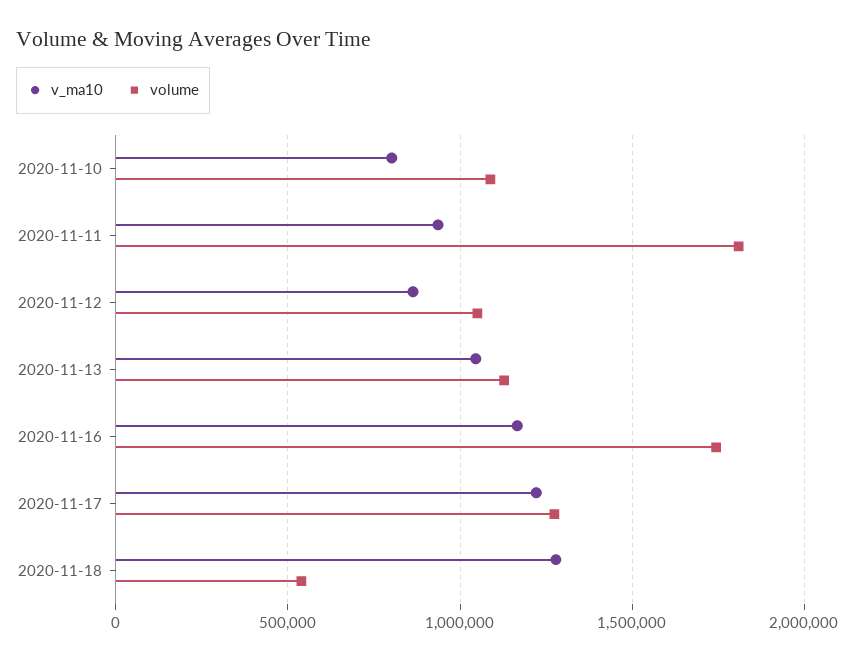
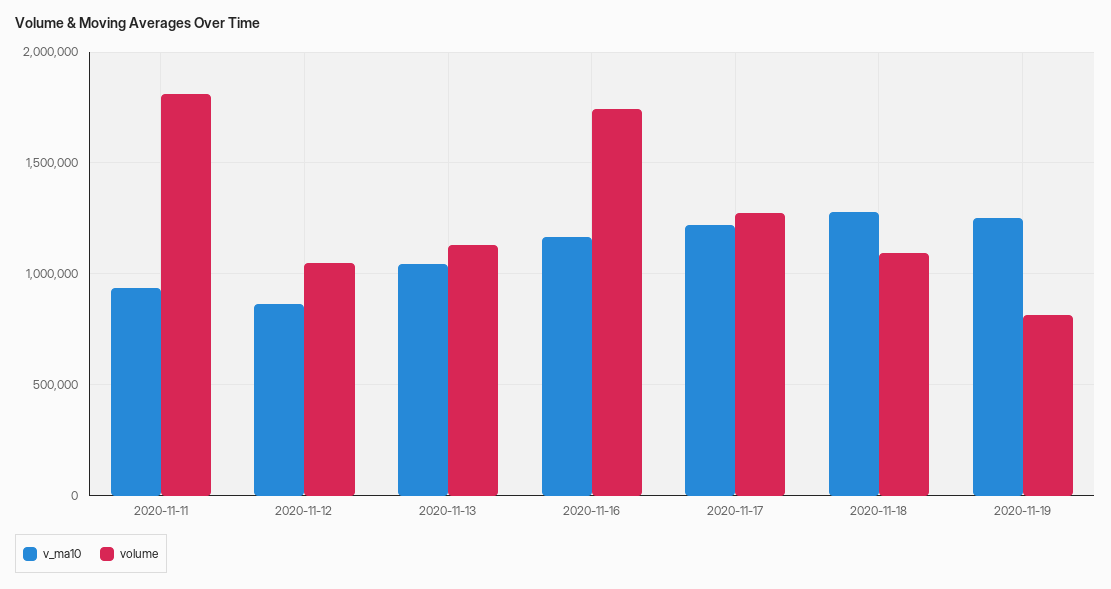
v_ma10, 2020-11-10: 800000 -> none
volume, 2020-11-10: 1100000 -> none
volume, 2020-11-18: 550000 -> 1100000
v_ma10, 2020-11-19: none -> 1250000
volume, 2020-11-19: none -> 800000

